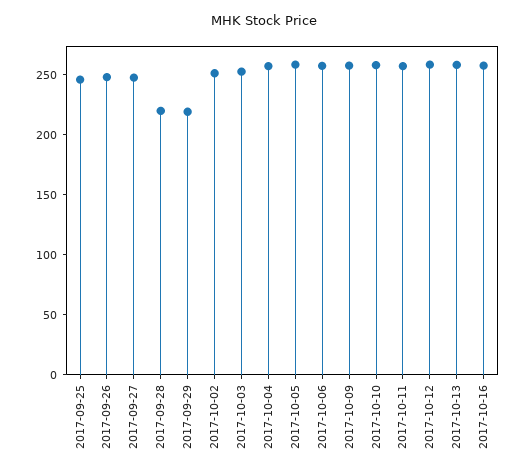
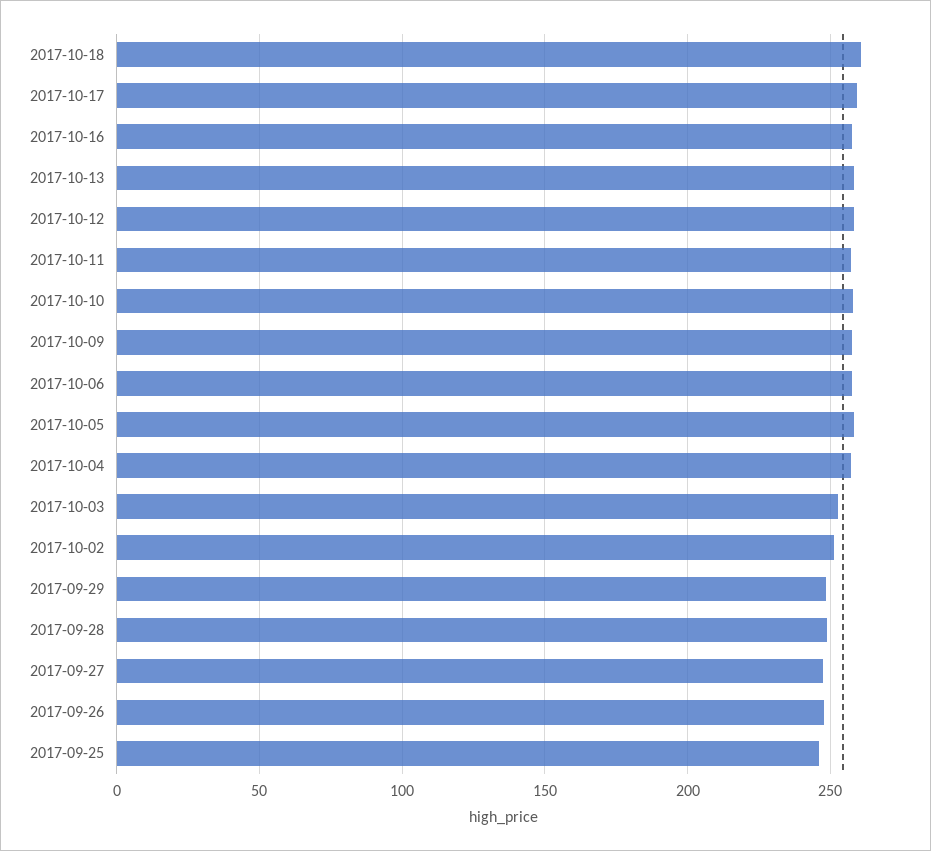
2017-09-28: 220 -> 250
2017-09-29: 220 -> 250
2017-10-18: none -> 260
2017-10-17: none -> 260

